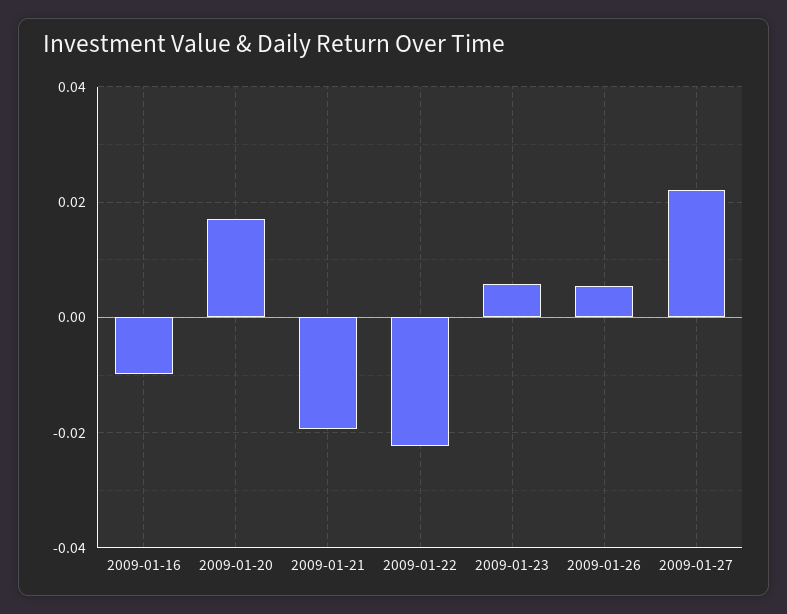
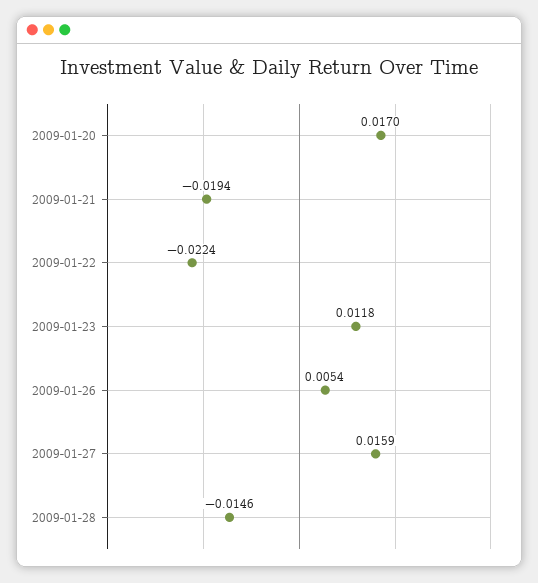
2009-01-16: -0.01 -> none
2009-01-23: 0.006 -> 0.0118
2009-01-27: 0.022 -> 0.0159
2009-01-28: none -> -0.0146

